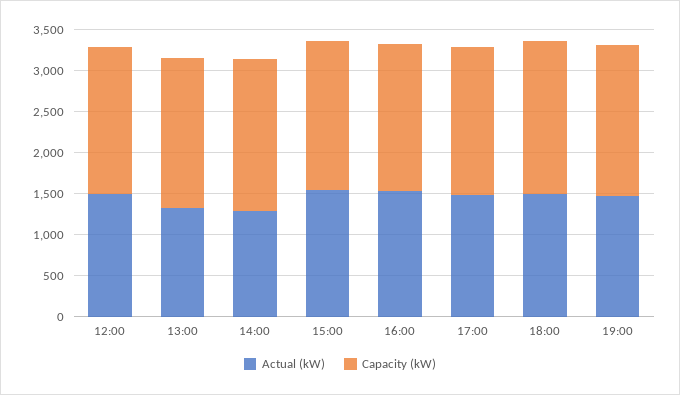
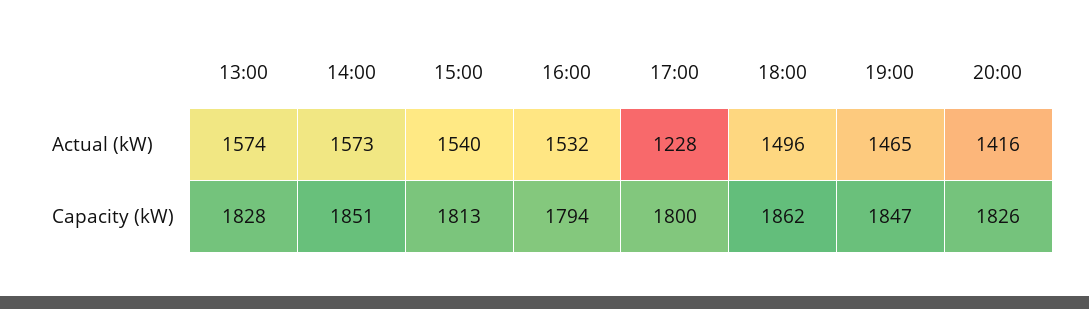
Actual (kW), 12:00: 1500 -> none
Capacity (kW), 12:00: 1800 -> none
Actual (kW), 13:00: 1300 -> 1574
Actual (kW), 14:00: 1300 -> 1573
Actual (kW), 17:00: 1500 -> 1228
Actual (kW), 20:00: none -> 1416
Capacity (kW), 20:00: none -> 1826

